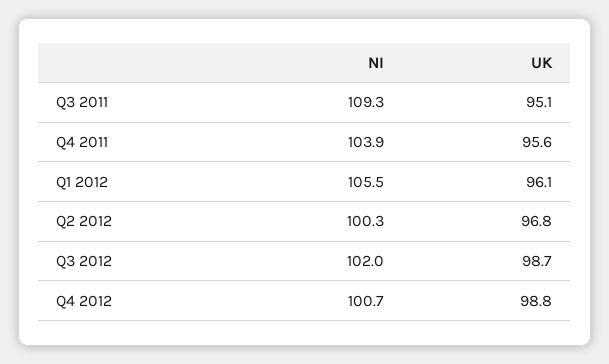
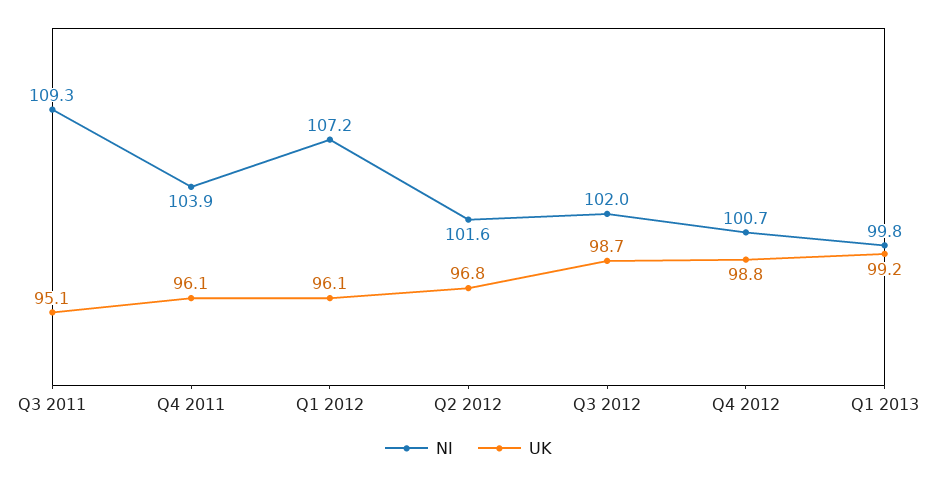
UK, Q4 2011: 95.6 -> 96.1
NI, Q1 2012: 105.5 -> 107.2
NI, Q2 2012: 100.3 -> 101.6
NI, Q1 2013: none -> 99.8
UK, Q1 2013: none -> 99.2

